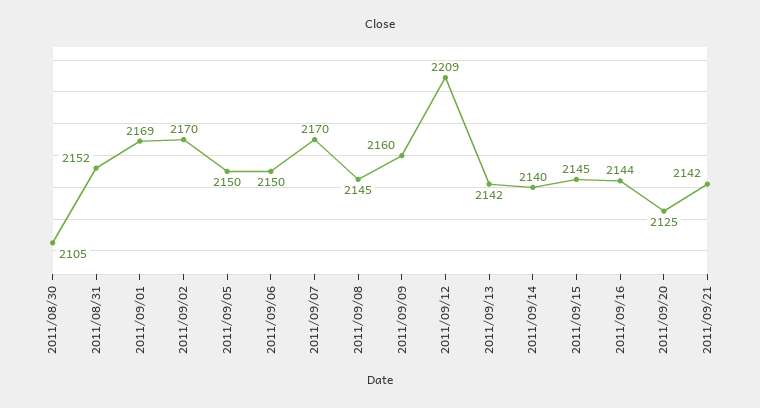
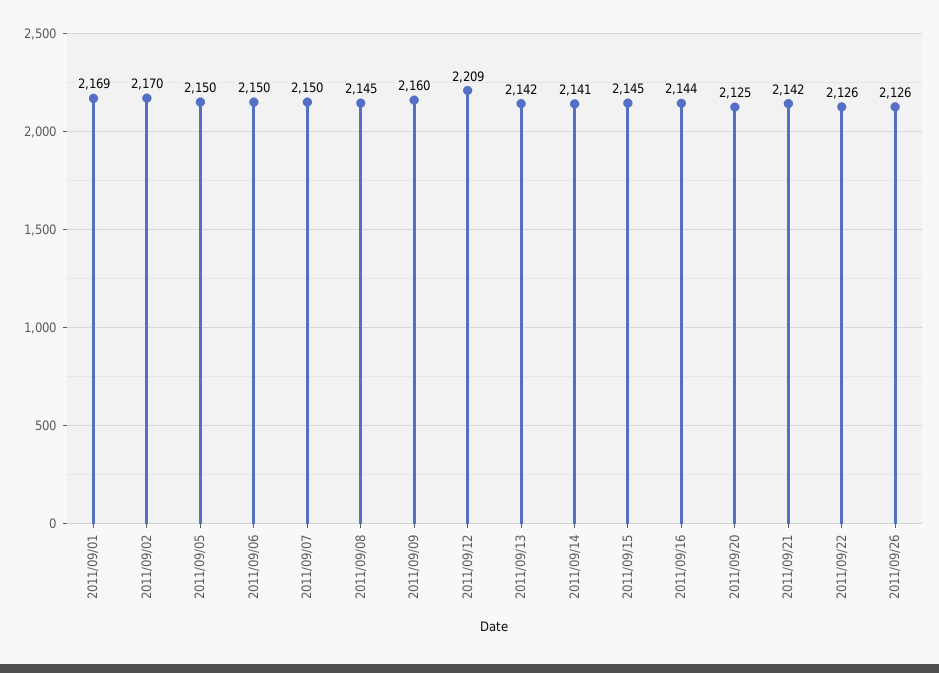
2011/08/30: 2105 -> none
2011/08/31: 2152 -> none
2011/09/07: 2170 -> 2150
2011/09/14: 2140 -> 2141
2011/09/22: none -> 2126
2011/09/26: none -> 2126

